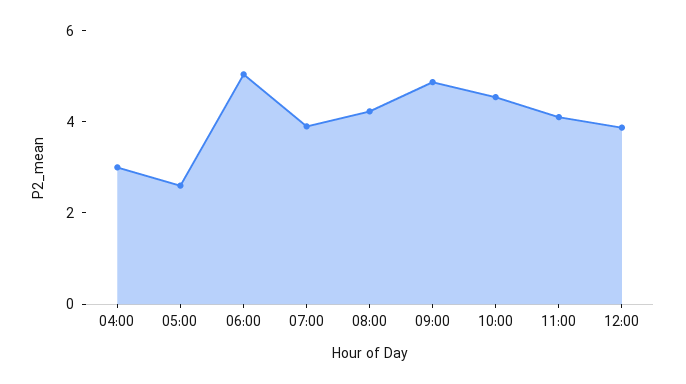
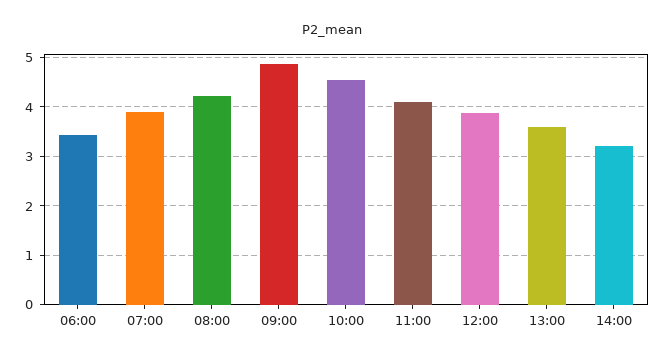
04:00: 3 -> none
05:00: 2.5 -> none
06:00: 5 -> 3.4
13:00: none -> 3.6
14:00: none -> 3.2

